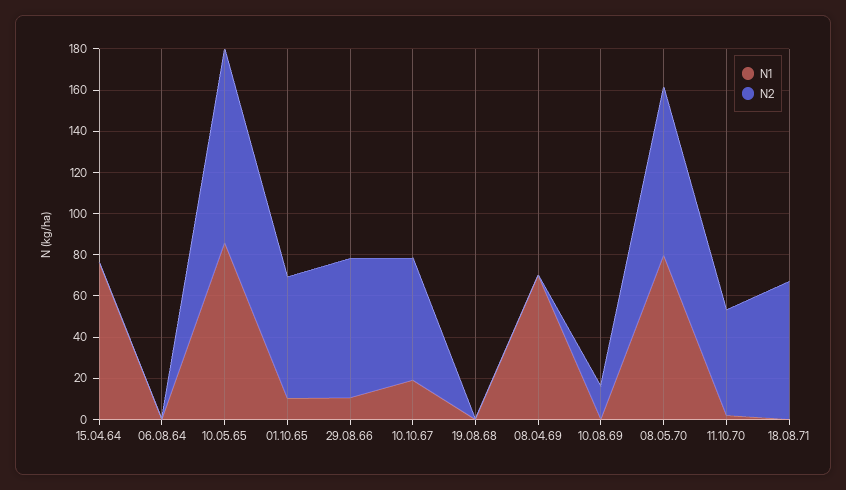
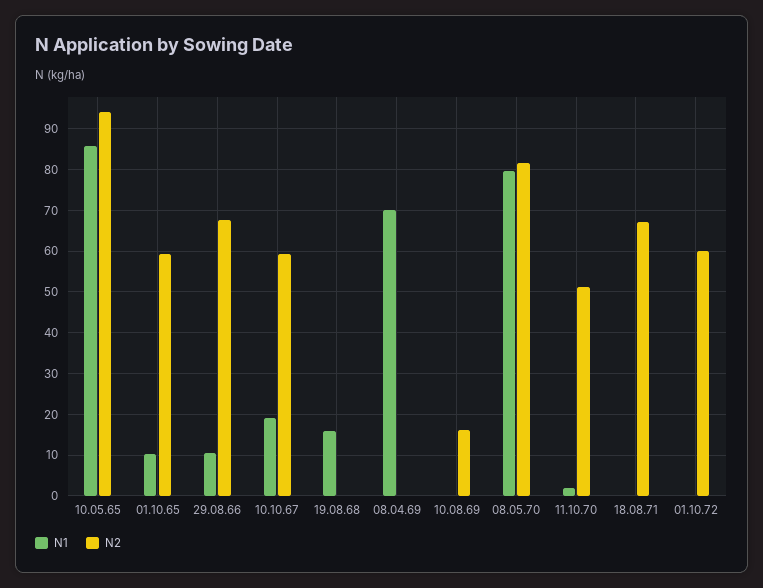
N1, 15.04.64: 75 -> none
N2, 15.04.64: 0 -> none
N1, 06.08.64: 0 -> none
N2, 06.08.64: 0 -> none
N1, 19.08.68: 0 -> 16
N1, 01.10.72: none -> 0
N2, 01.10.72: none -> 60

